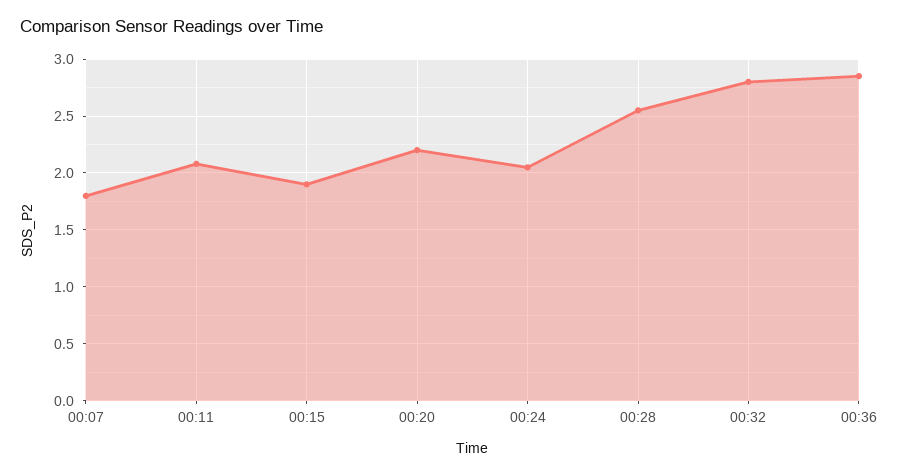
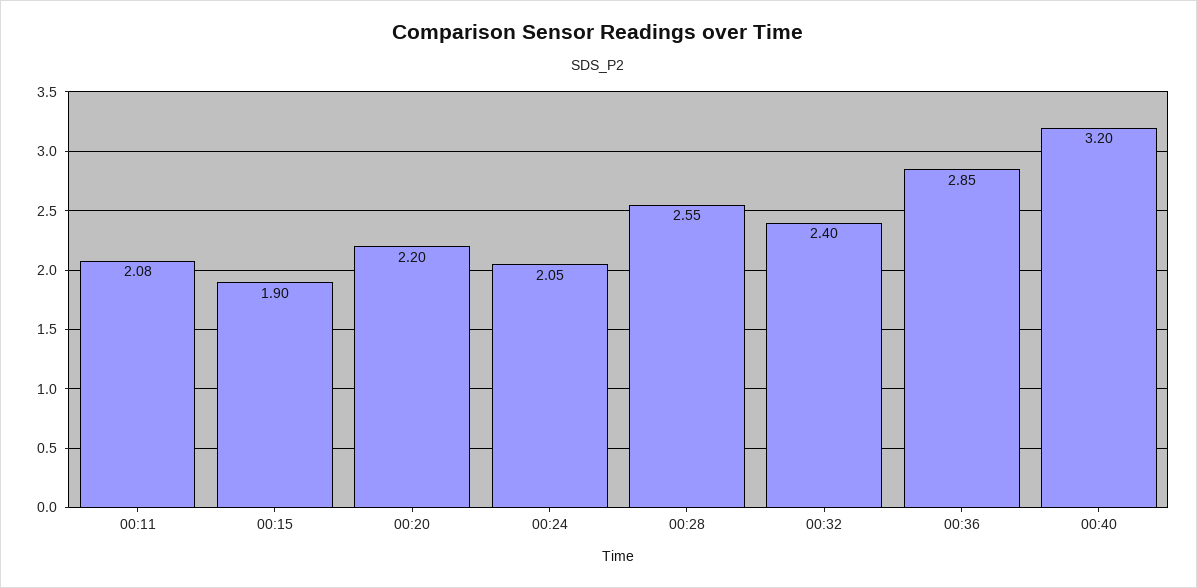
00:07: 1.8 -> none
00:32: 2.8 -> 2.4
00:40: none -> 3.2

